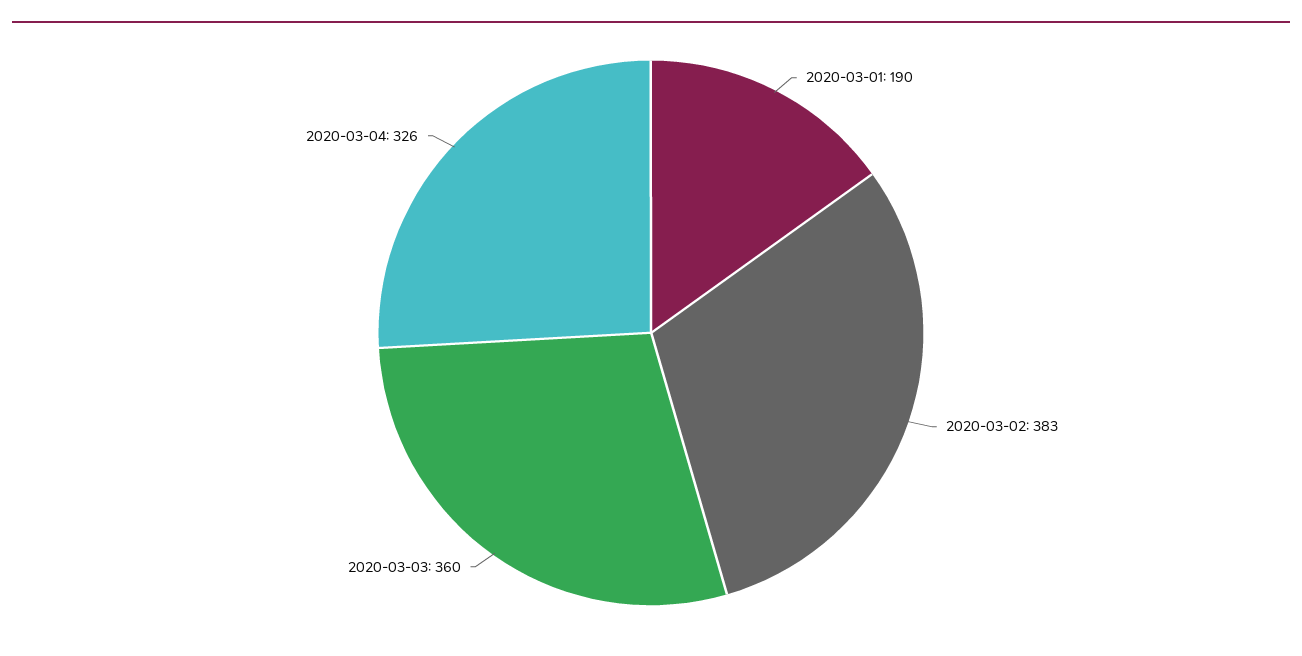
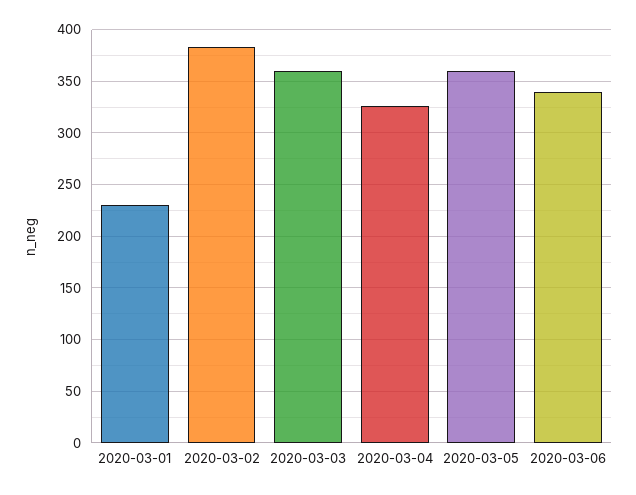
2020-03-01: 190 -> 230
2020-03-05: none -> 360
2020-03-06: none -> 340

